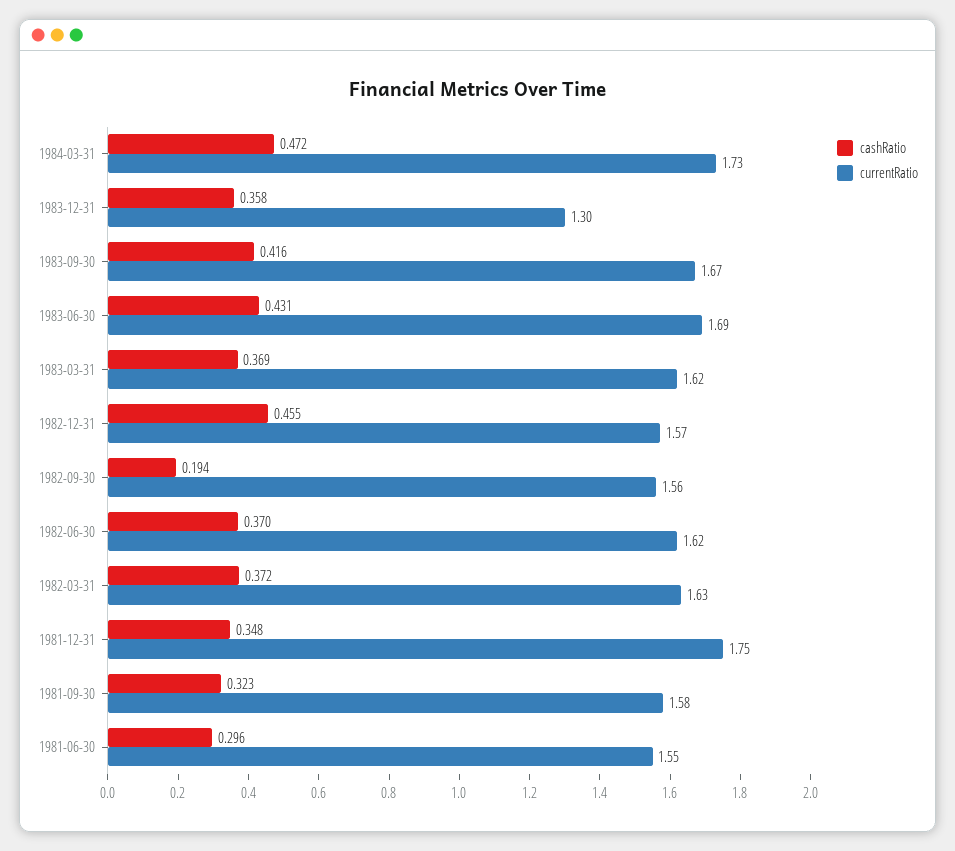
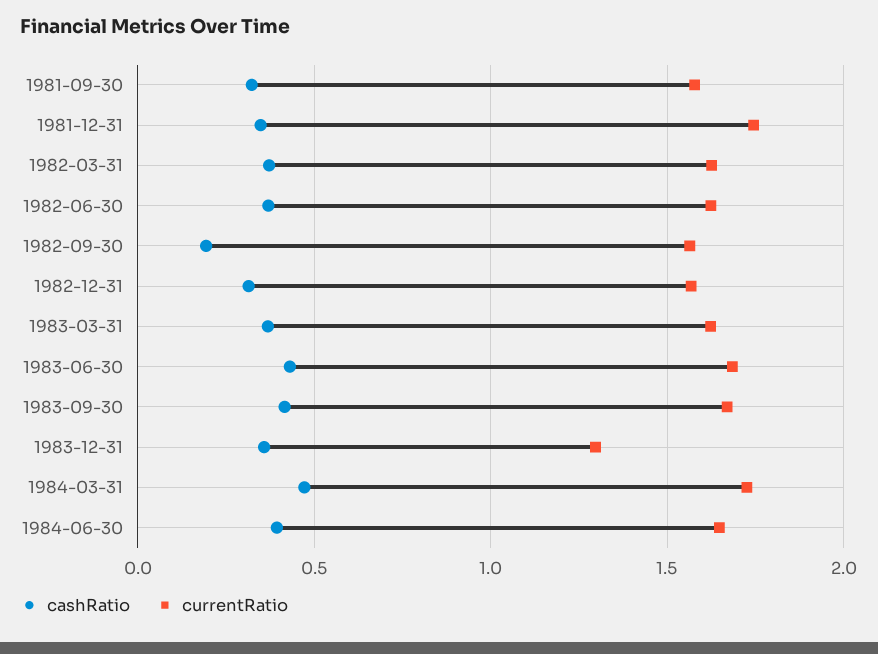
cashRatio, 1982-12-31: 0.455 -> 0.3
cashRatio, 1981-06-30: 0.296 -> none
currentRatio, 1981-06-30: 1.55 -> none
cashRatio, 1984-06-30: none -> 0.4
currentRatio, 1984-06-30: none -> 1.65

